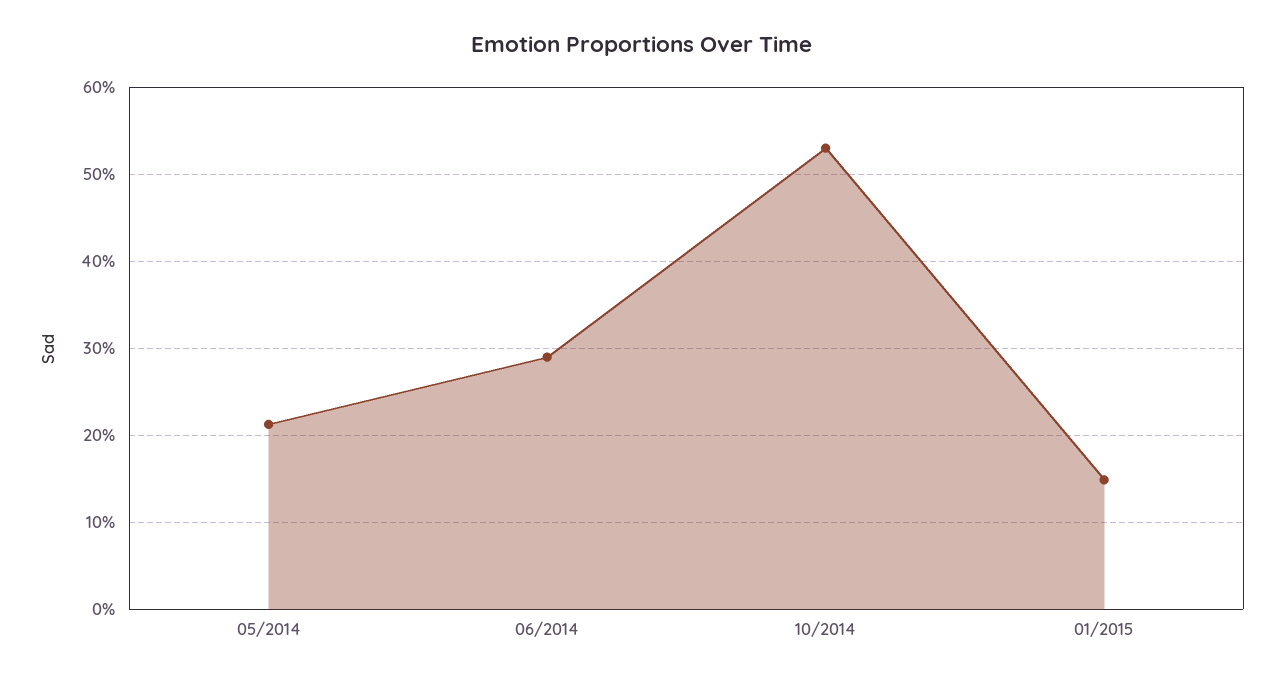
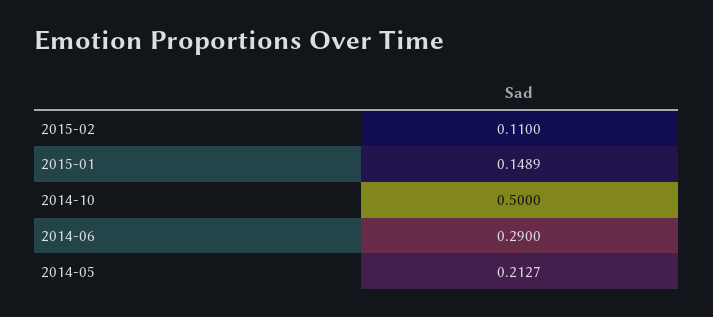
10/2014: 0.53 -> 0.5
2015-02: none -> 0.11

